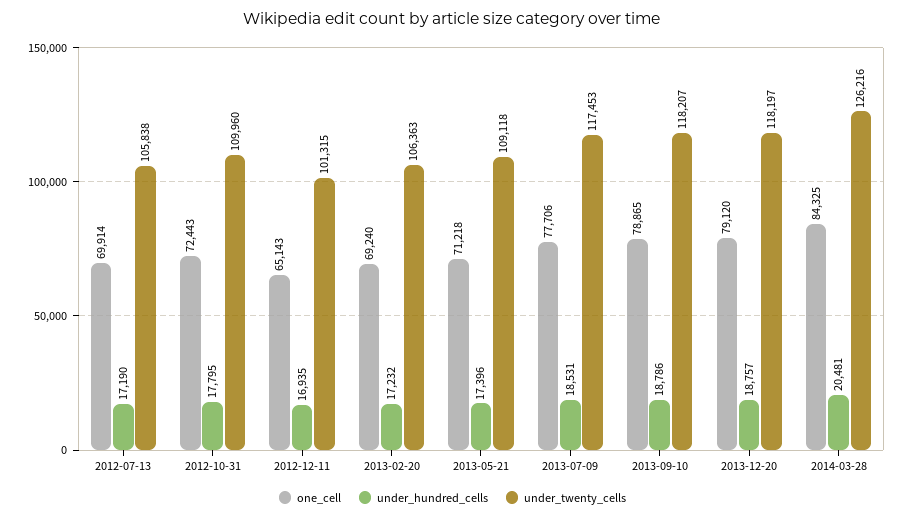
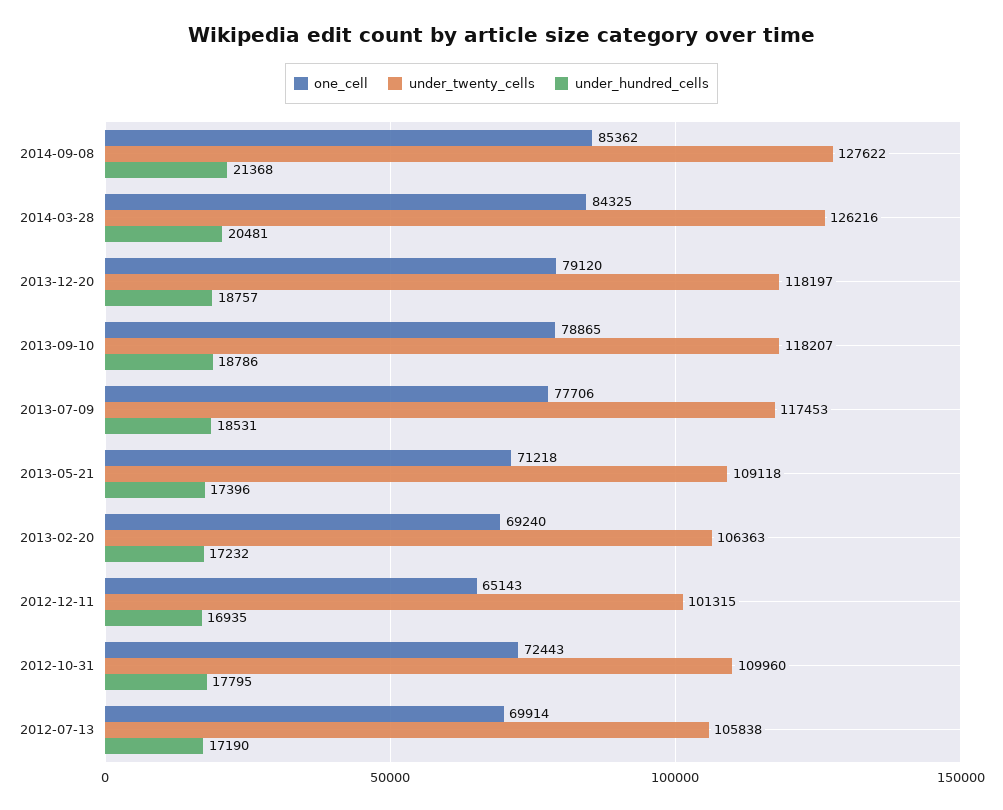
one_cell, 2014-09-08: none -> 85362
under_twenty_cells, 2014-09-08: none -> 127622
under_hundred_cells, 2014-09-08: none -> 21368

